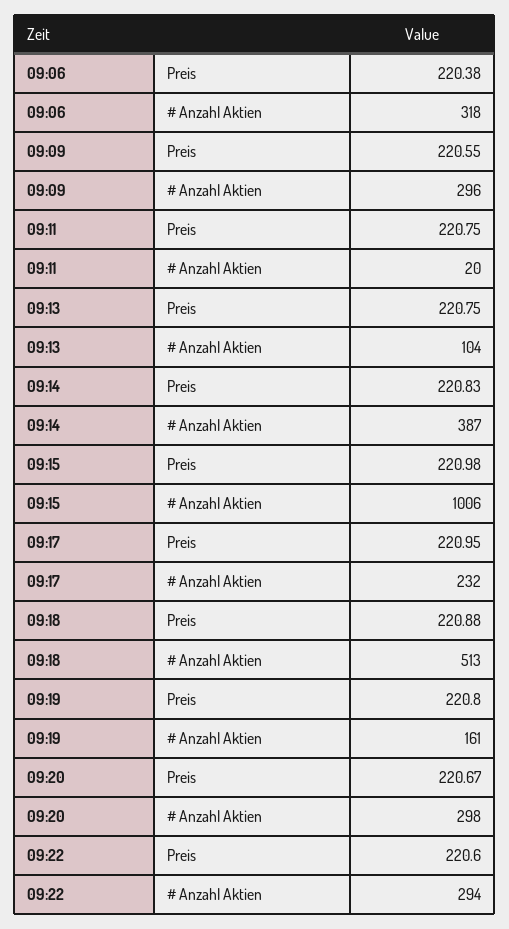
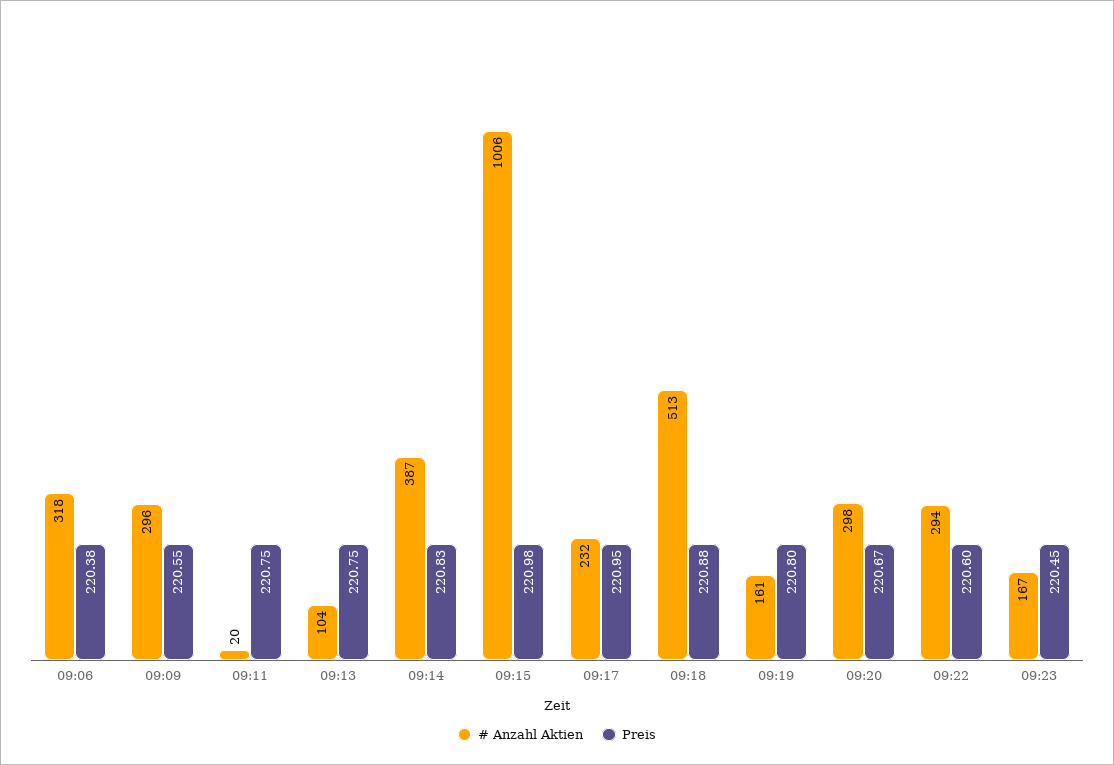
# Anzahl Aktien, 09:23: none -> 167
Preis, 09:23: none -> 220.45

